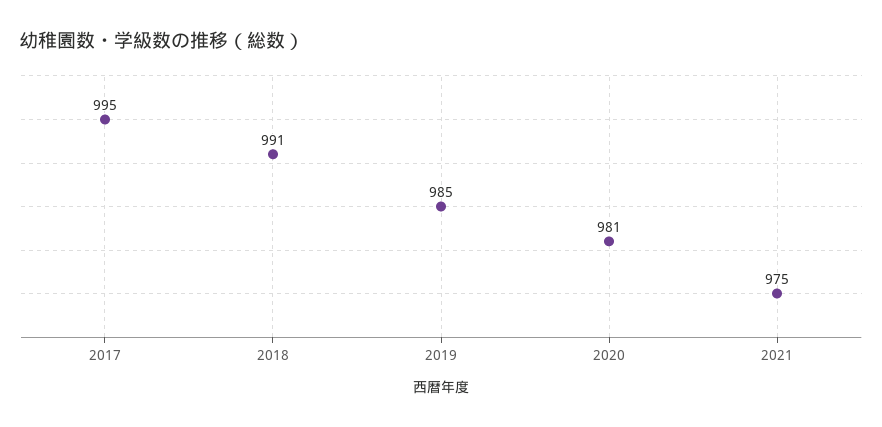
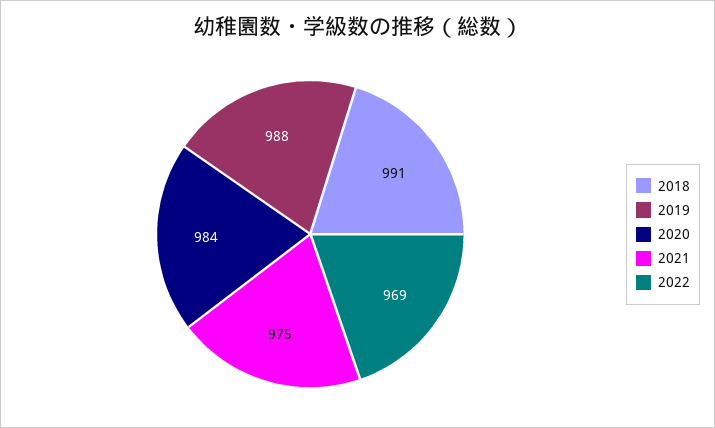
2017: 995 -> none
2019: 985 -> 988
2020: 981 -> 984
2022: none -> 969

